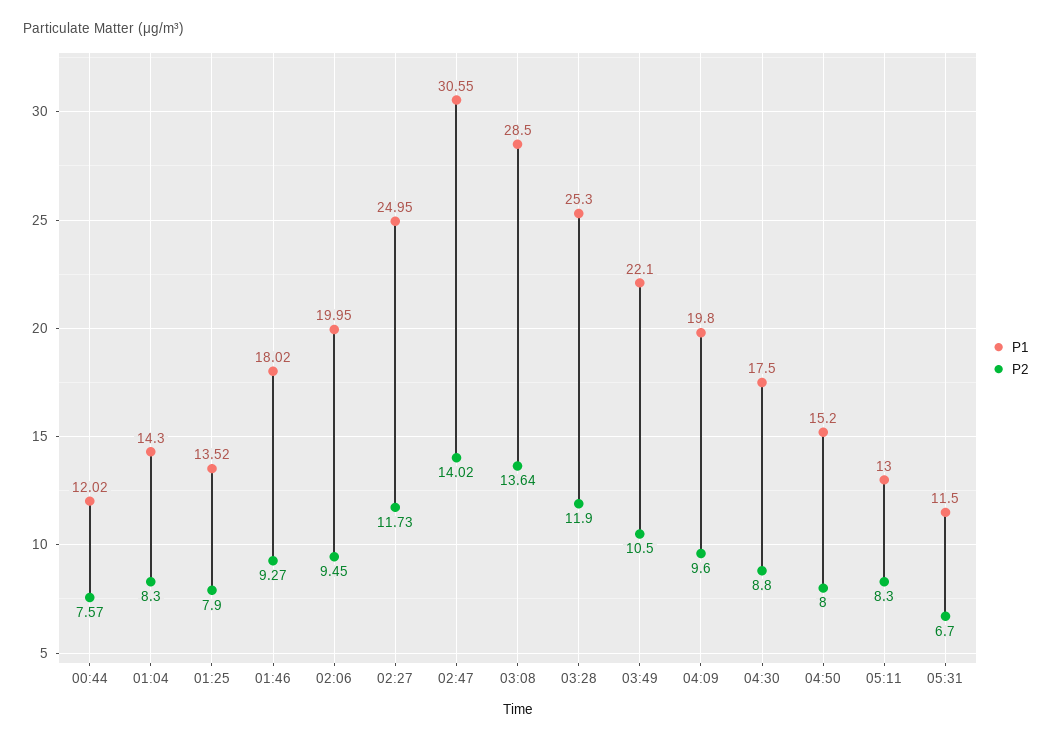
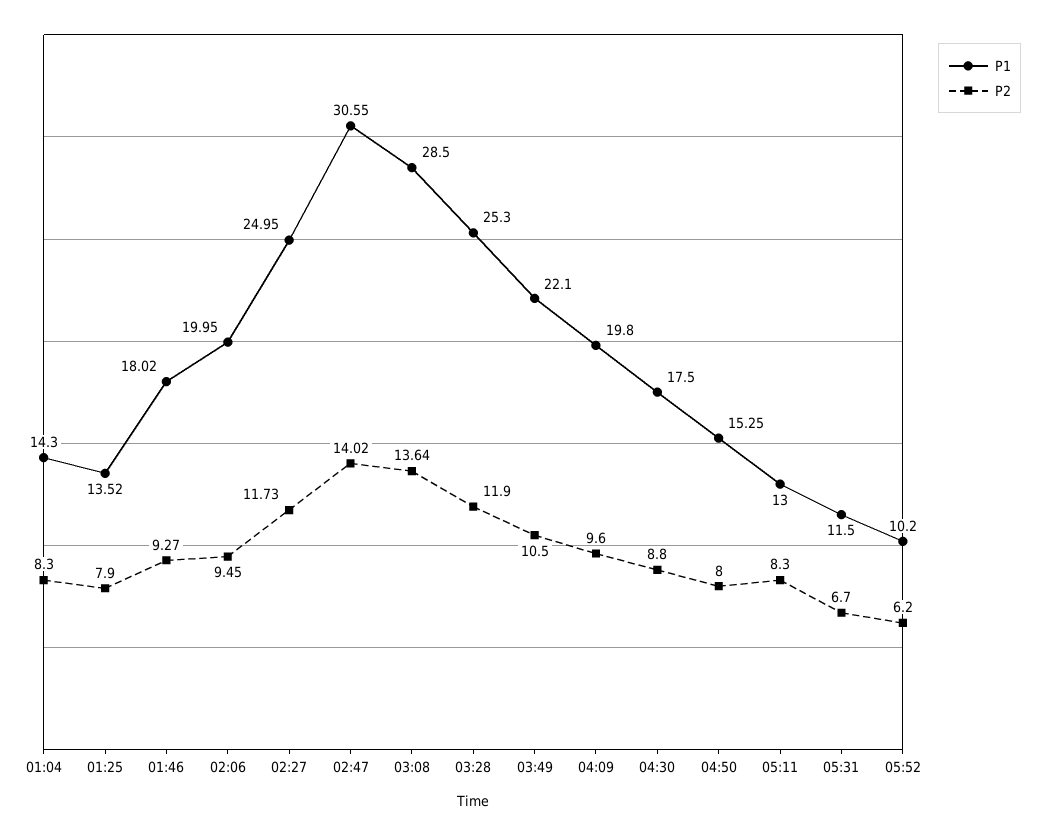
P1, 00:44: 12.02 -> none
P2, 00:44: 7.57 -> none
P1, 04:50: 15.2 -> 15.25
P1, 05:52: none -> 10.2
P2, 05:52: none -> 6.2

